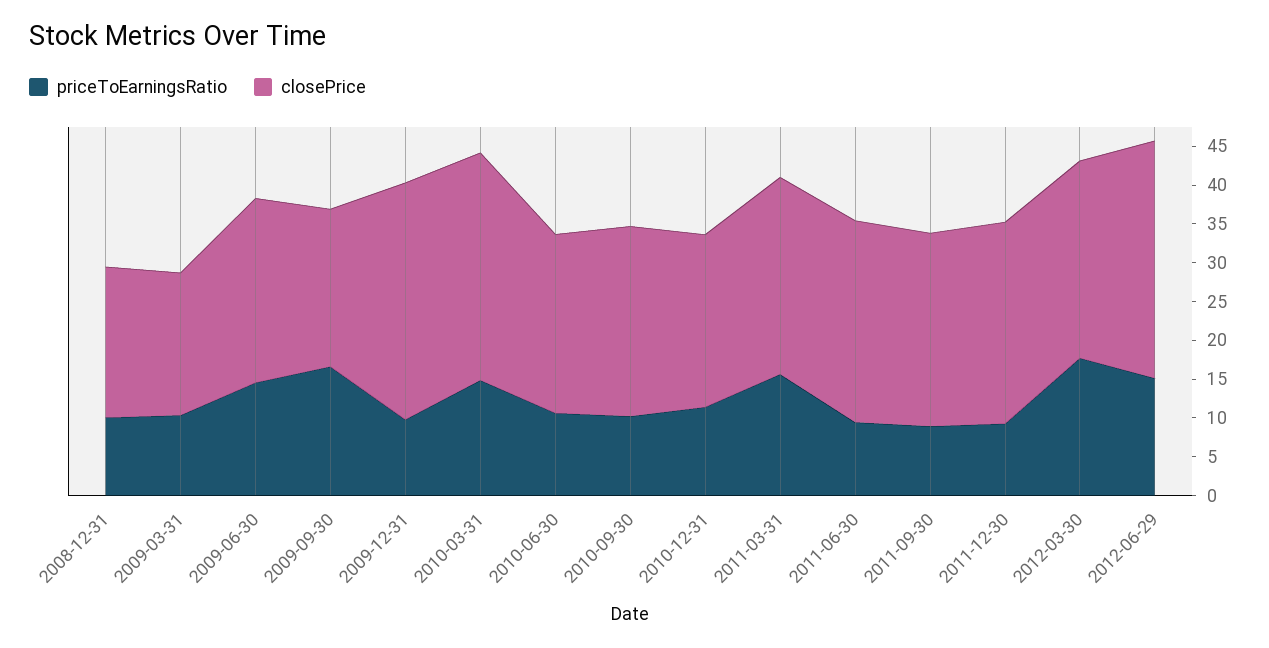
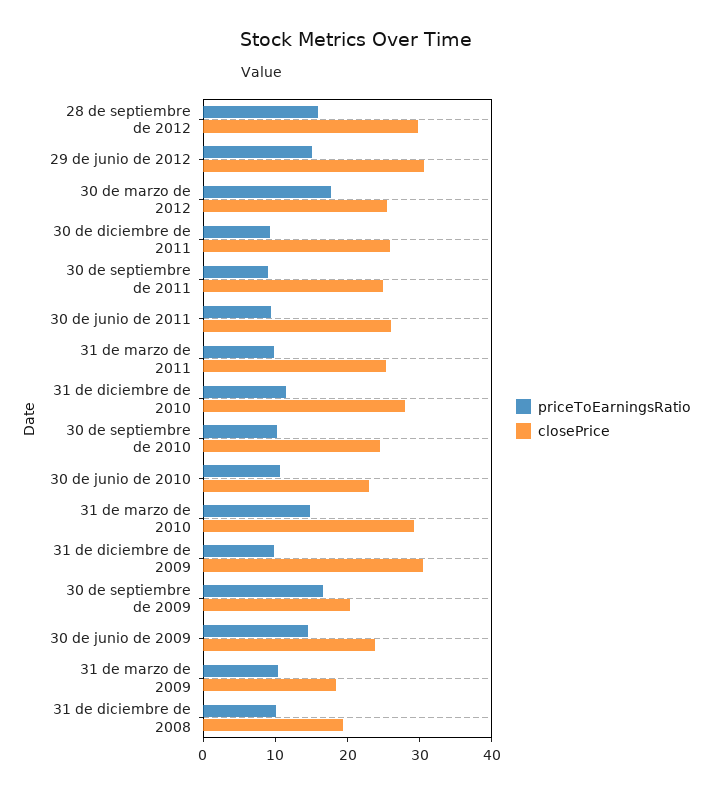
closePrice, 2010-12-31: 22.5 -> 28
priceToEarningsRatio, 2011-03-31: 15 -> 10
priceToEarningsRatio, 28 de septiembre de 2012: none -> 16
closePrice, 28 de septiembre de 2012: none -> 30

